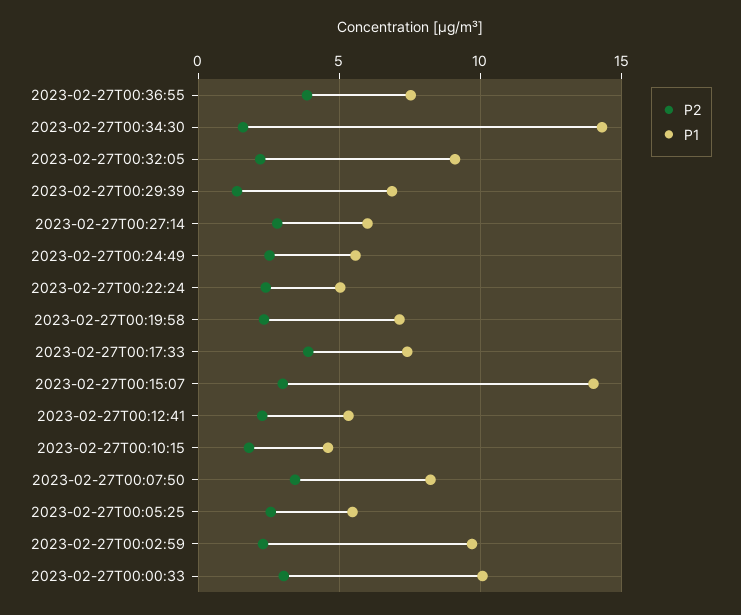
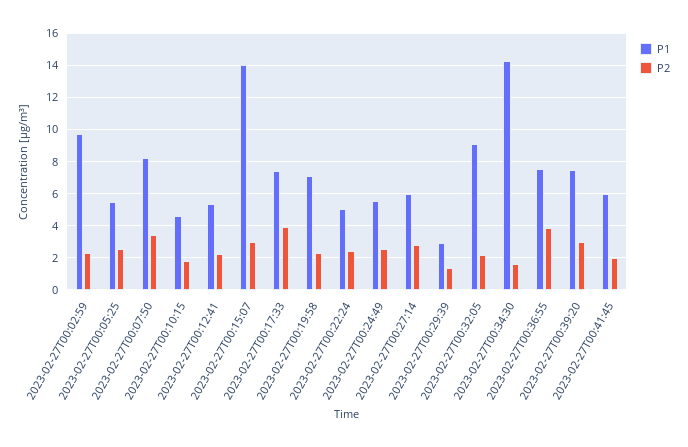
P1, 2023-02-27T00:29:39: 7 -> 3
P2, 2023-02-27T00:00:33: 3 -> none
P1, 2023-02-27T00:00:33: 10 -> none
P1, 2023-02-27T00:39:20: none -> 7.5
P2, 2023-02-27T00:39:20: none -> 3
P1, 2023-02-27T00:41:45: none -> 6
P2, 2023-02-27T00:41:45: none -> 2

